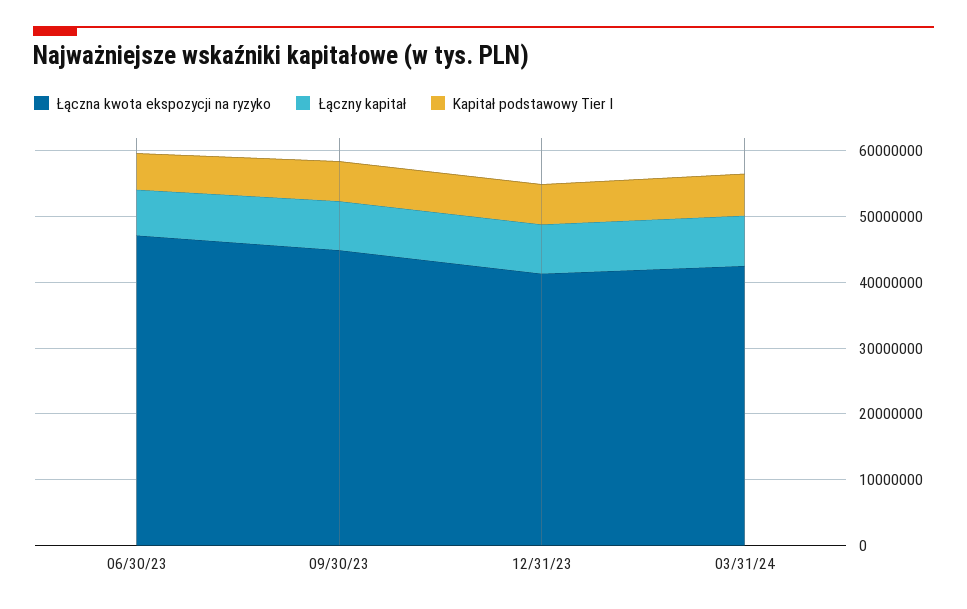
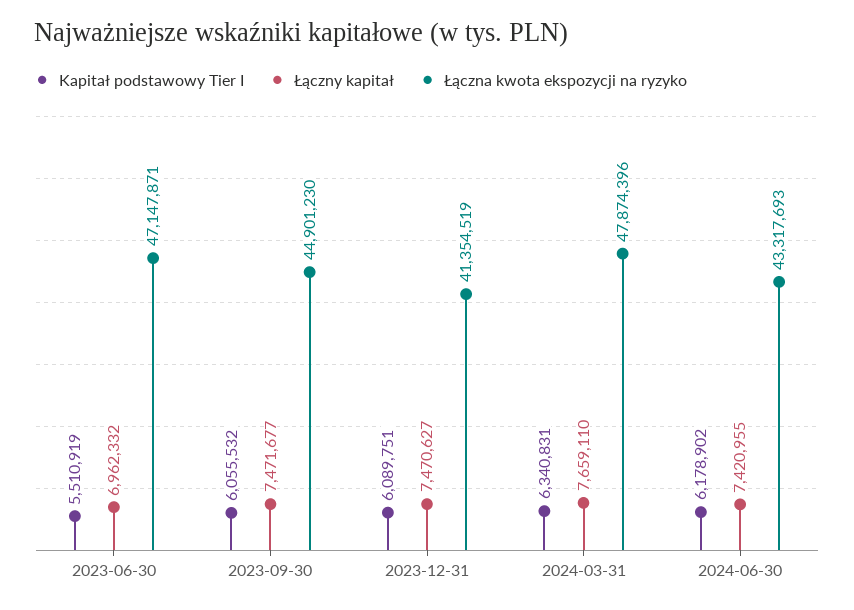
Łączna kwota ekspozycji na ryzyko, 03/31/24: 42000000 -> 47874396
Kapitał podstawowy Tier I, 2024-06-30: none -> 6178902
Łączny kapitał, 2024-06-30: none -> 7420955
Łączna kwota ekspozycji na ryzyko, 2024-06-30: none -> 43317693

